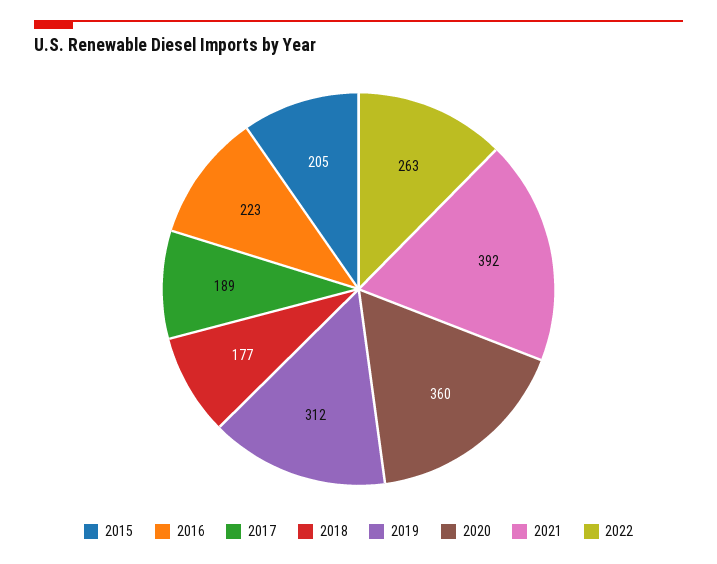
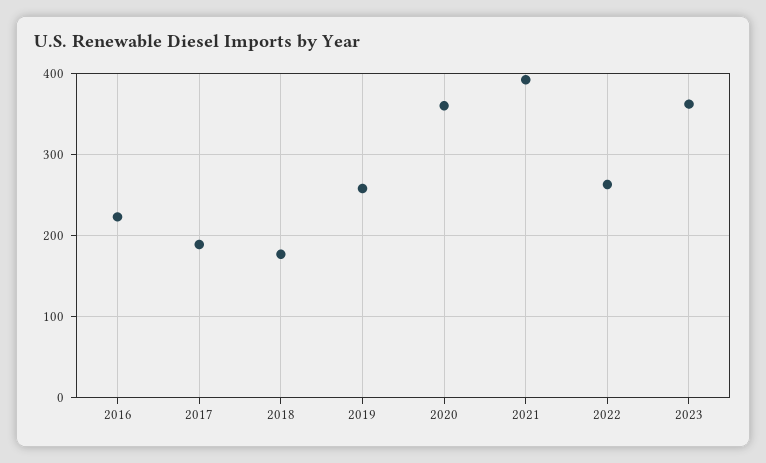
2015: 205 -> none
2019: 312 -> 260
2023: none -> 360

